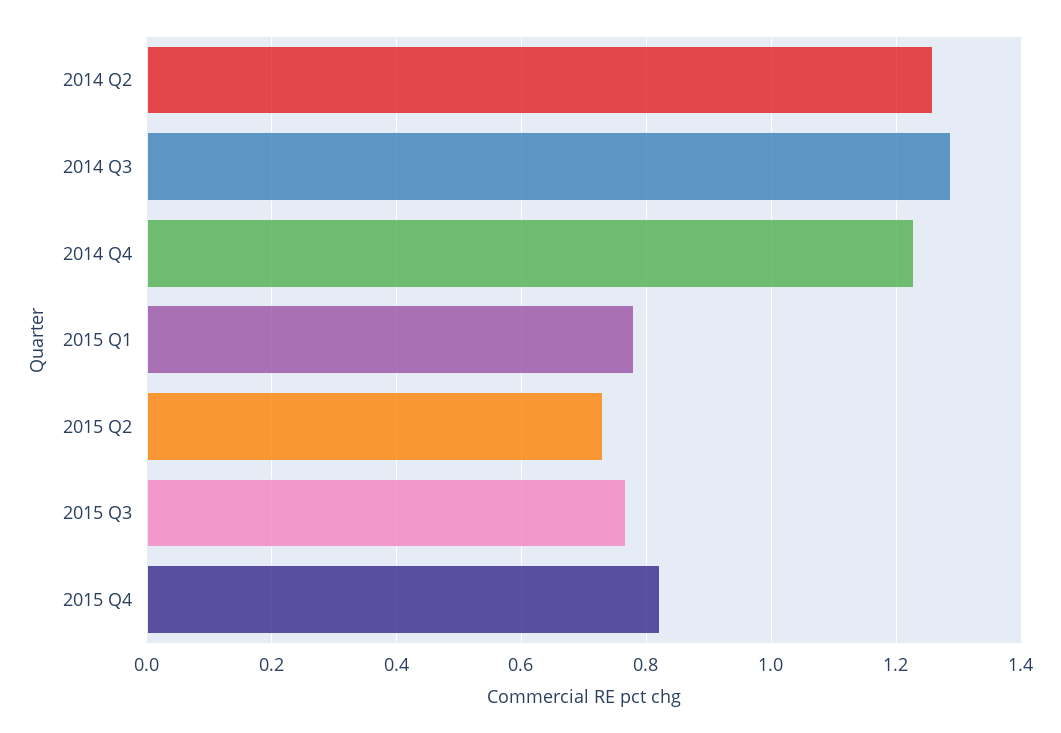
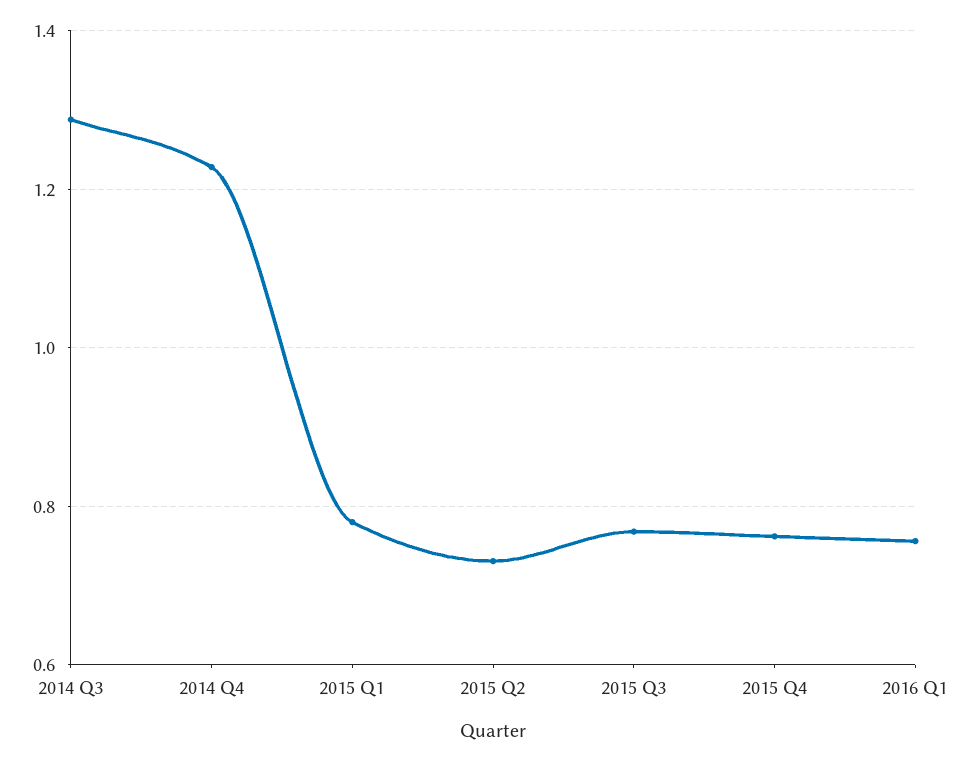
2014 Q2: 1.26 -> none
2015 Q4: 0.82 -> 0.76
2016 Q1: none -> 0.76

